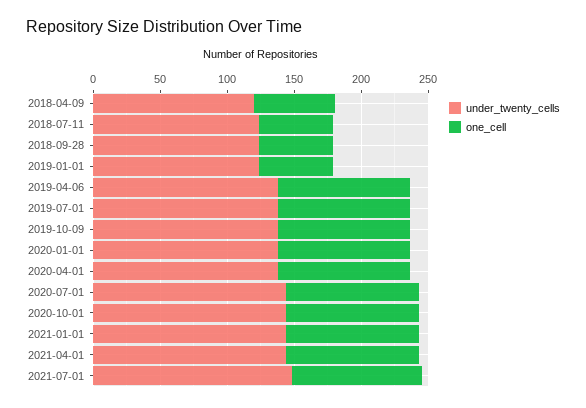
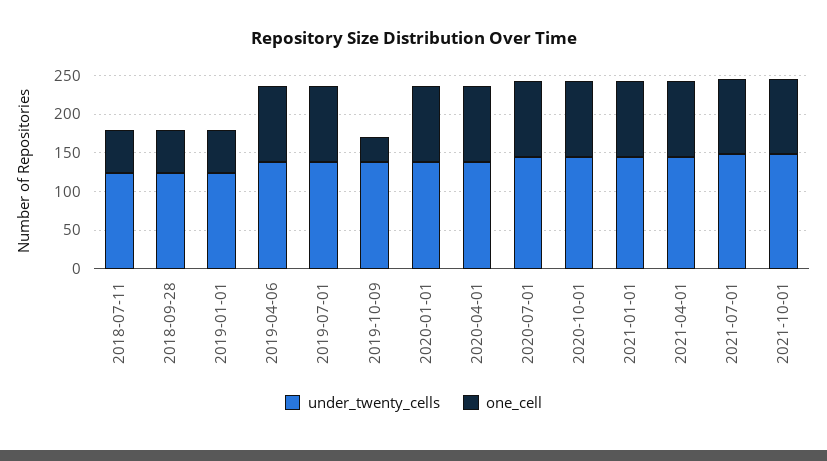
under_twenty_cells, 2018-04-09: 120 -> none
one_cell, 2018-04-09: 60 -> none
one_cell, 2019-10-09: 100 -> 25
under_twenty_cells, 2021-10-01: none -> 150
one_cell, 2021-10-01: none -> 100

